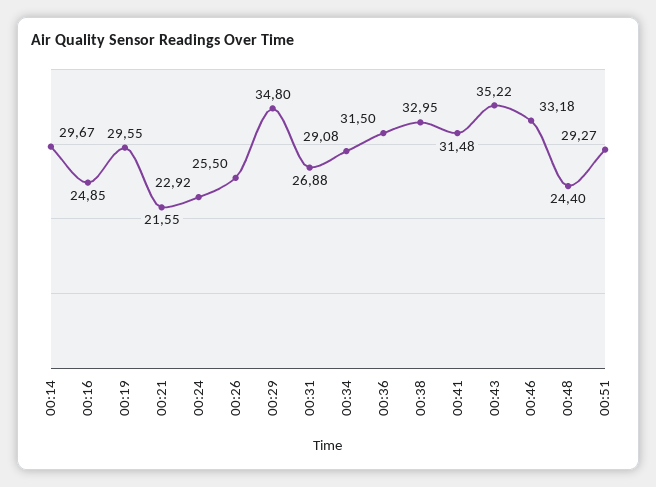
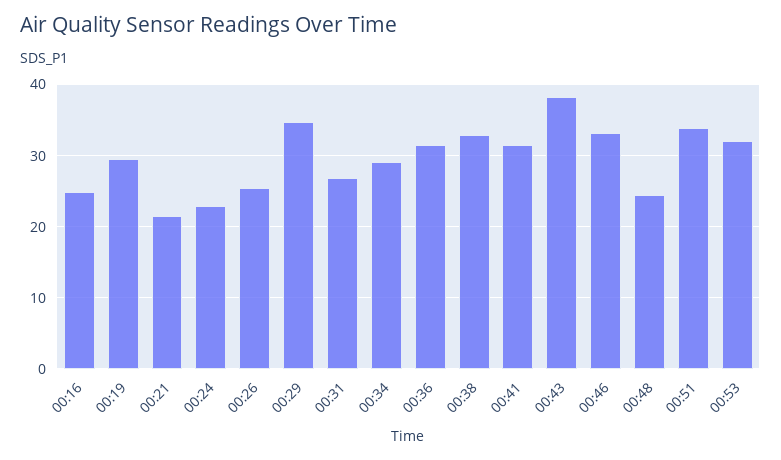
00:14: 29.67 -> none
00:43: 35.22 -> 38
00:51: 29.27 -> 34
00:53: none -> 32

